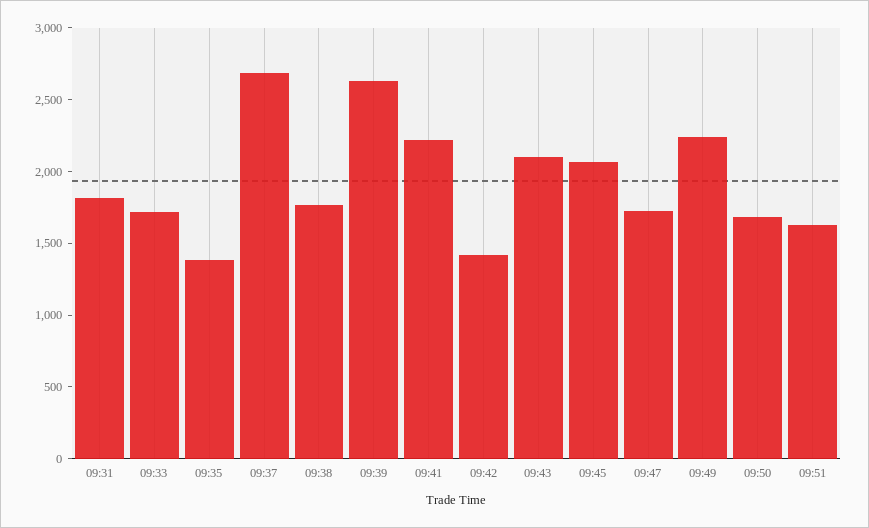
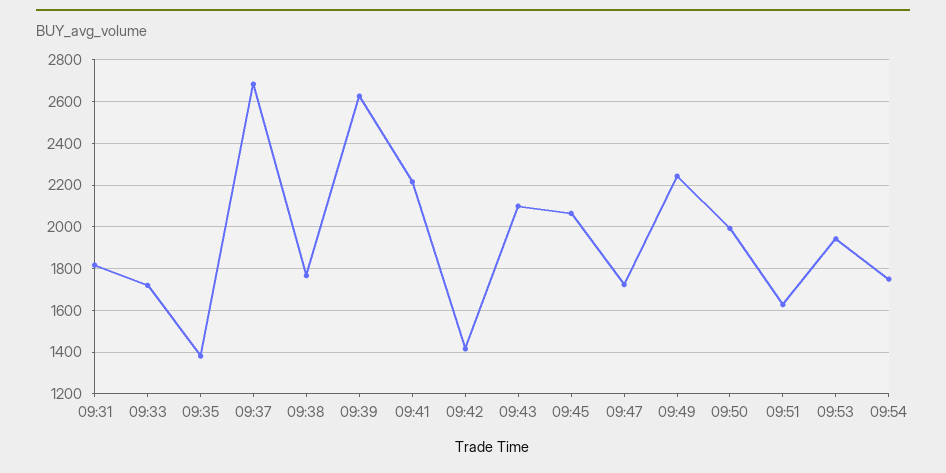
09:50: 1700 -> 2000
09:53: none -> 1950
09:54: none -> 1750

